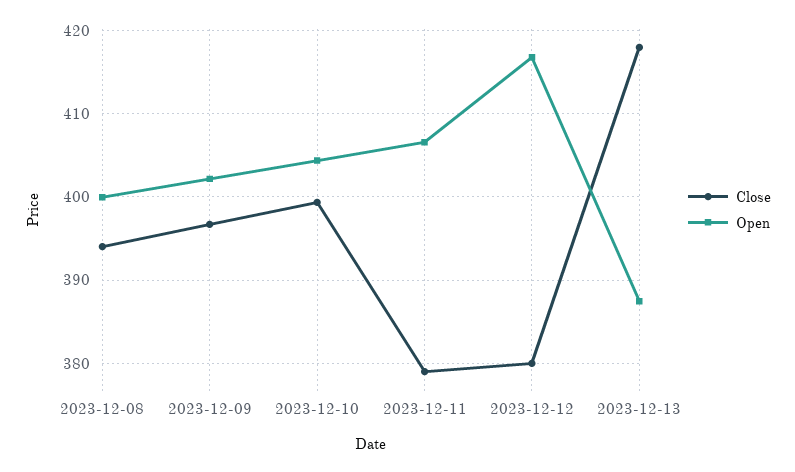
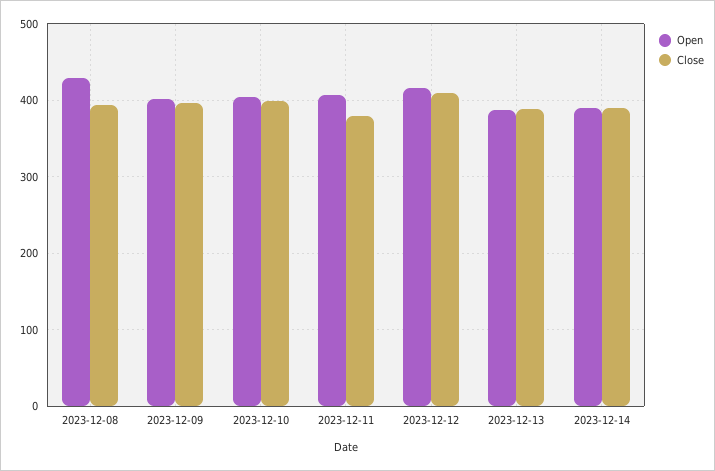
Open, 2023-12-08: 400 -> 430
Close, 2023-12-12: 380 -> 410
Close, 2023-12-13: 418 -> 390
Open, 2023-12-14: none -> 390
Close, 2023-12-14: none -> 390

